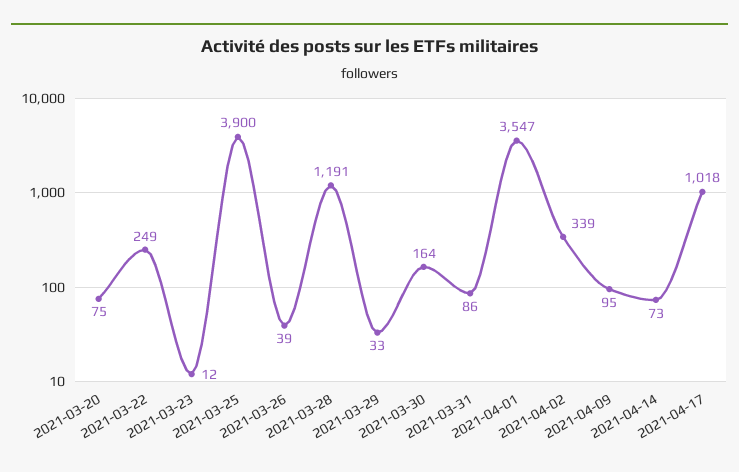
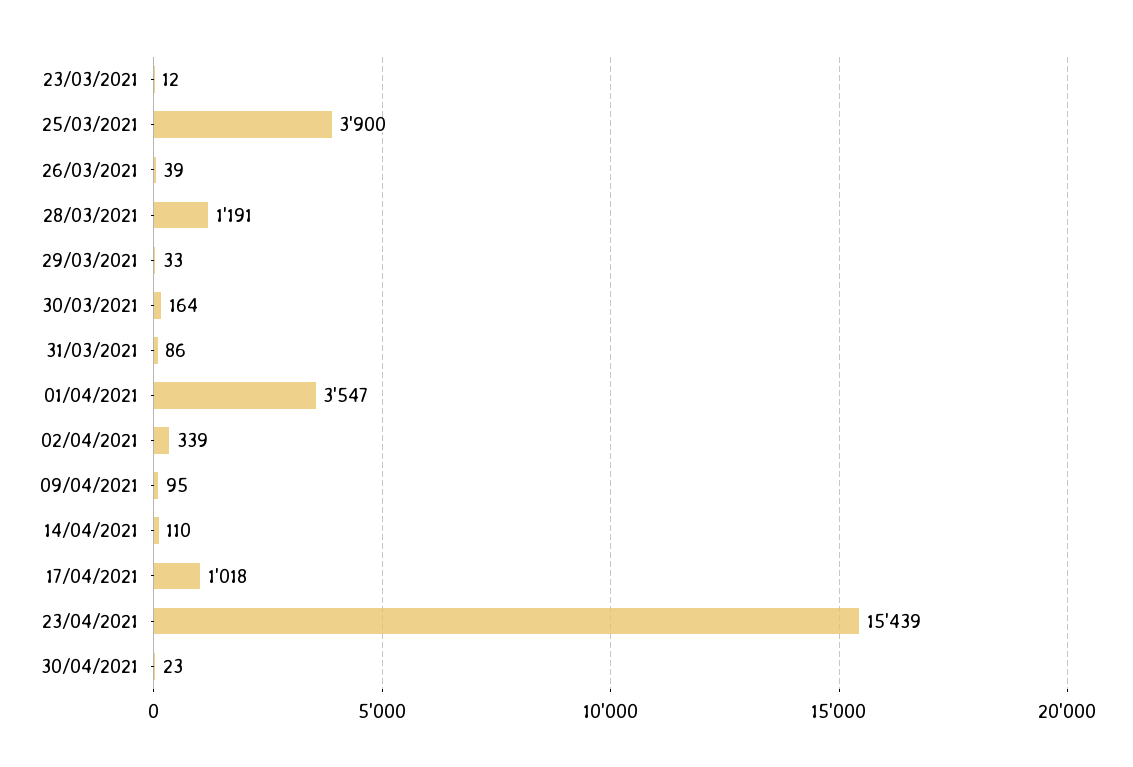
2021-03-20: 75 -> none
2021-03-22: 249 -> none
2021-04-14: 73 -> 110
23/04/2021: none -> 15439
30/04/2021: none -> 23

